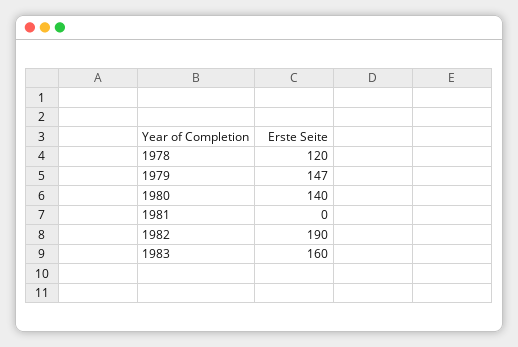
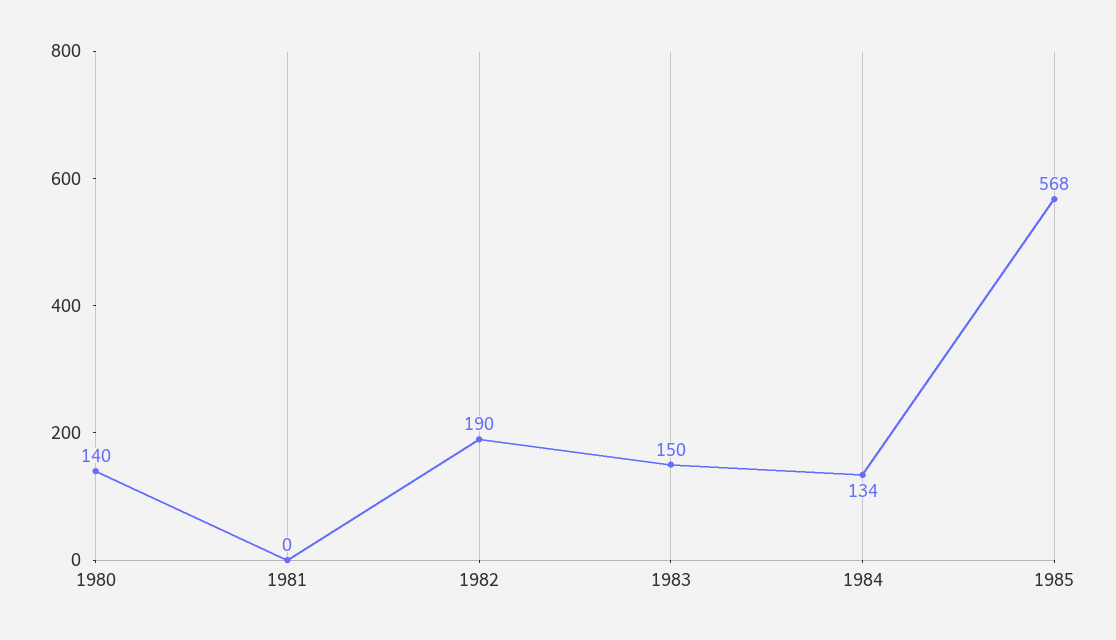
1978: 120 -> none
1979: 147 -> none
1983: 160 -> 150
1984: none -> 134
1985: none -> 568

